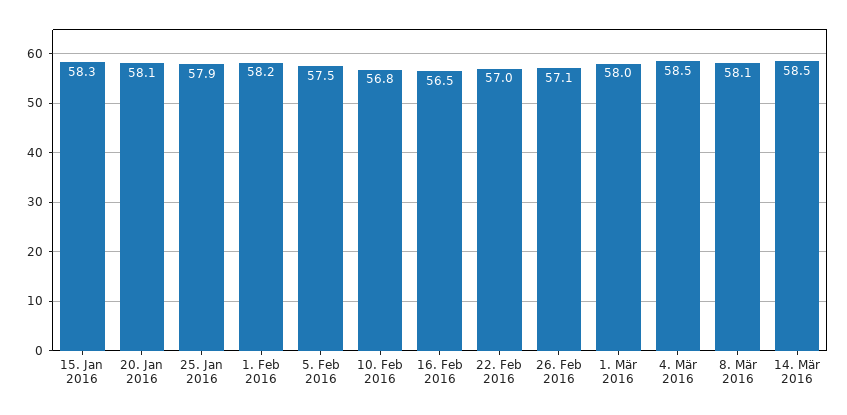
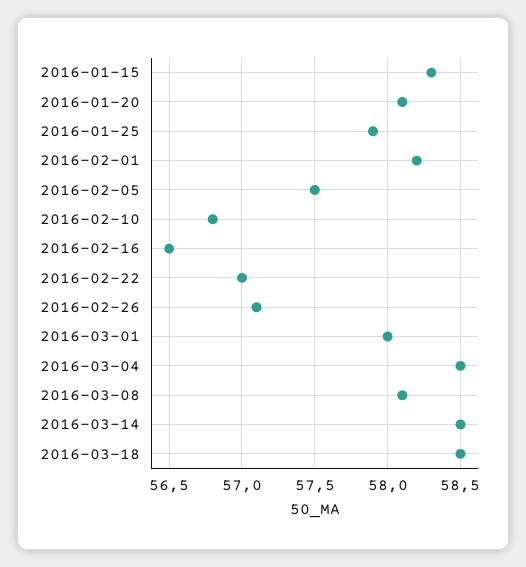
2016-03-18: none -> 58.5

